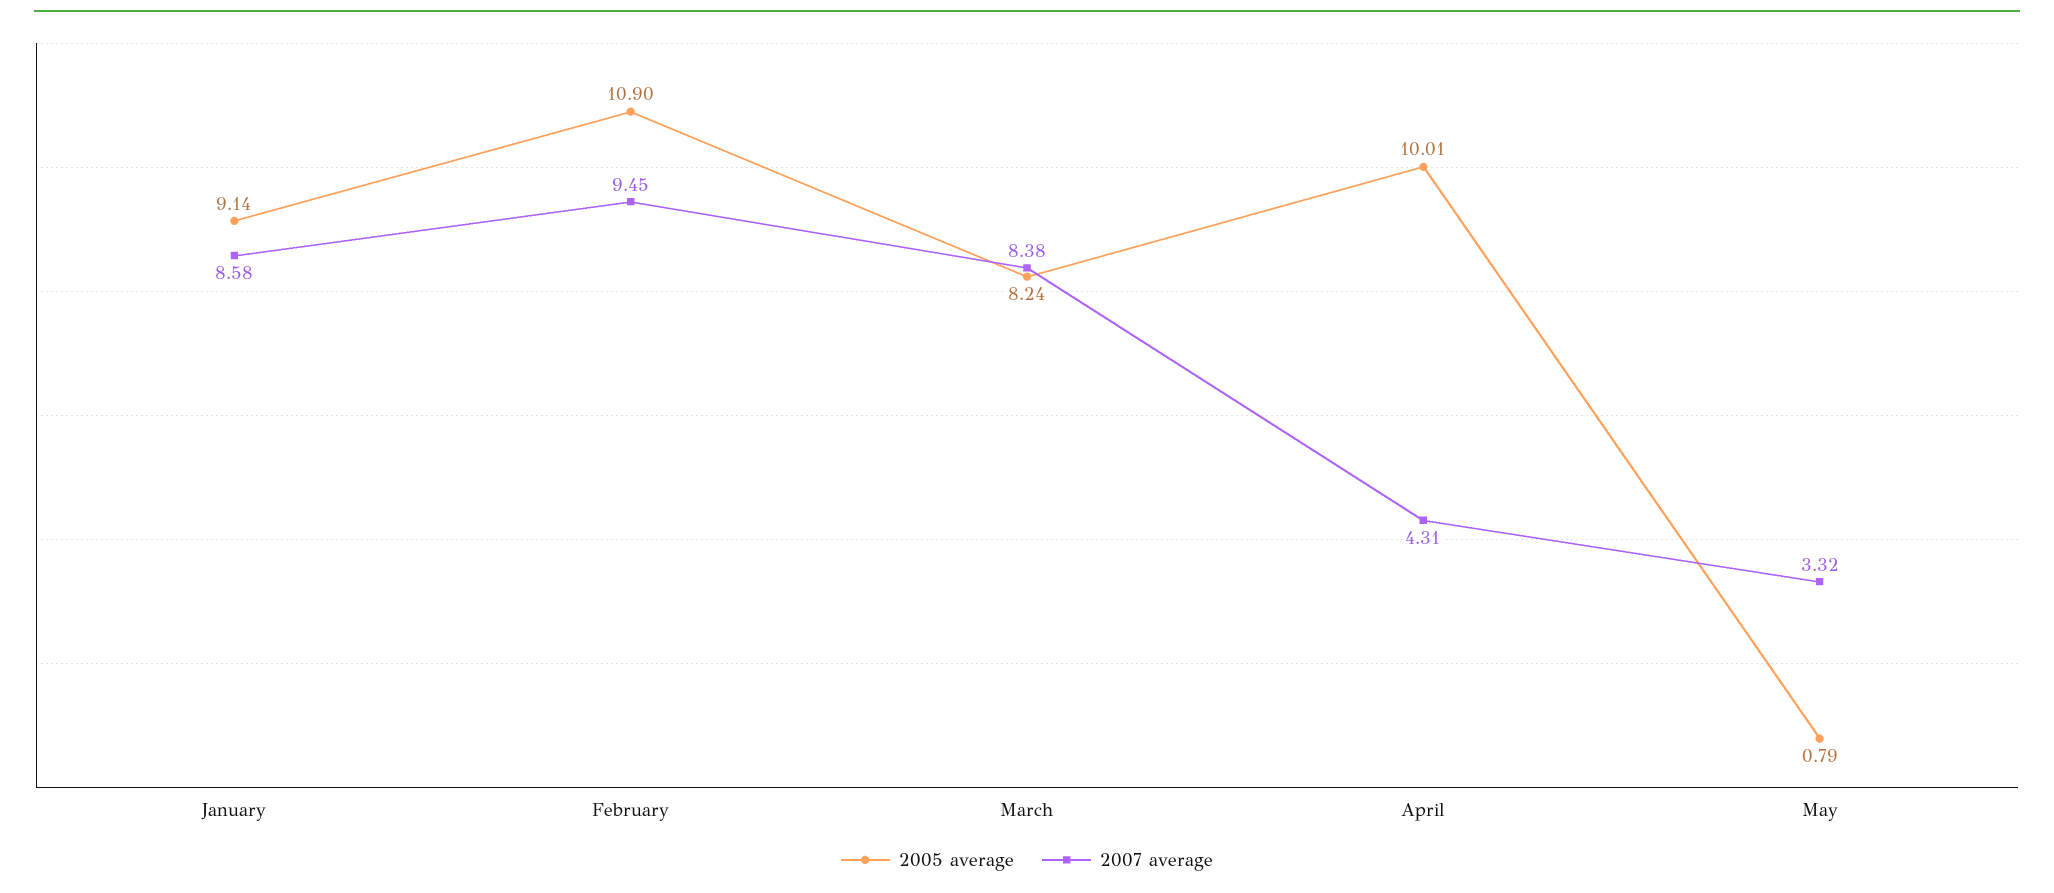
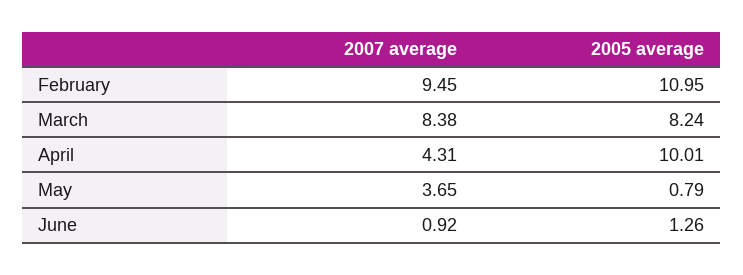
2005 average, January: 9.14 -> none
2007 average, January: 8.58 -> none
2005 average, February: 10.9 -> 10.95
2007 average, May: 3.32 -> 3.65
2007 average, June: none -> 0.92
2005 average, June: none -> 1.26

